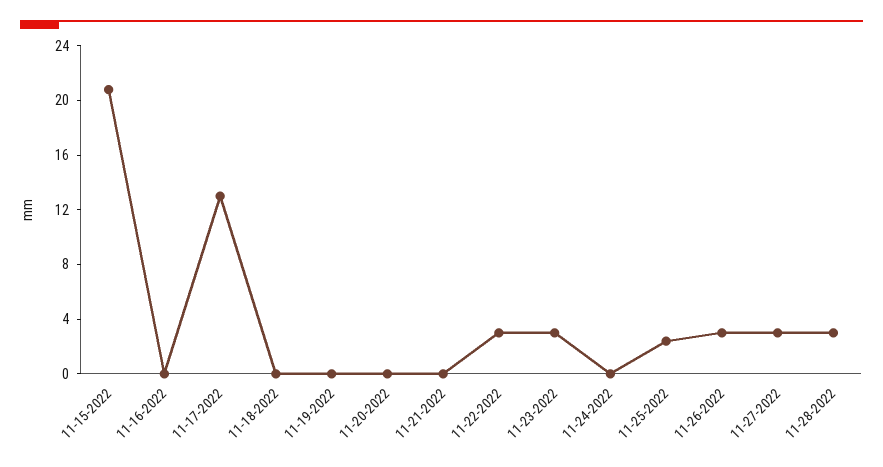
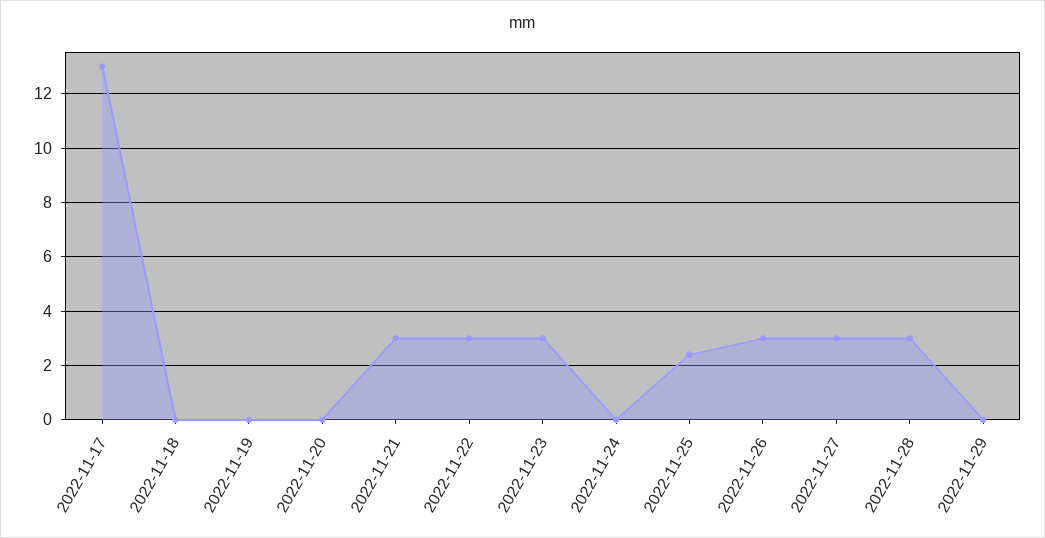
11-15-2022: 21 -> none
11-16-2022: 0 -> none
11-21-2022: 0 -> 3
2022-11-29: none -> 0

